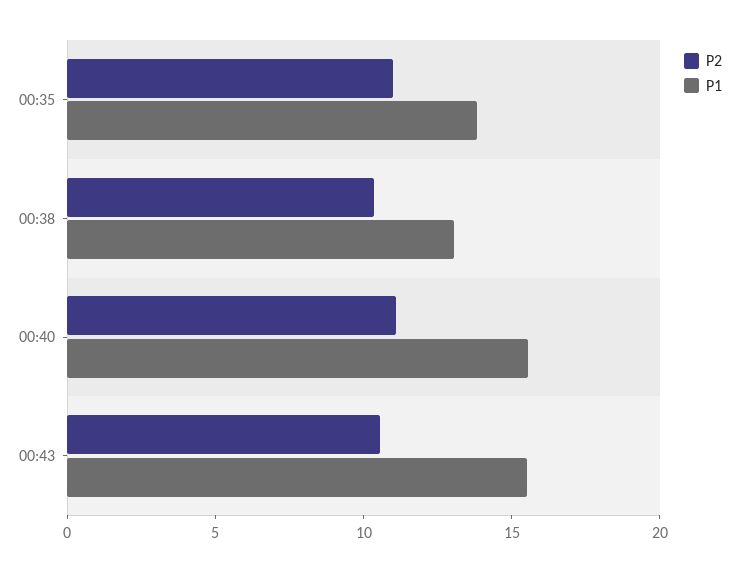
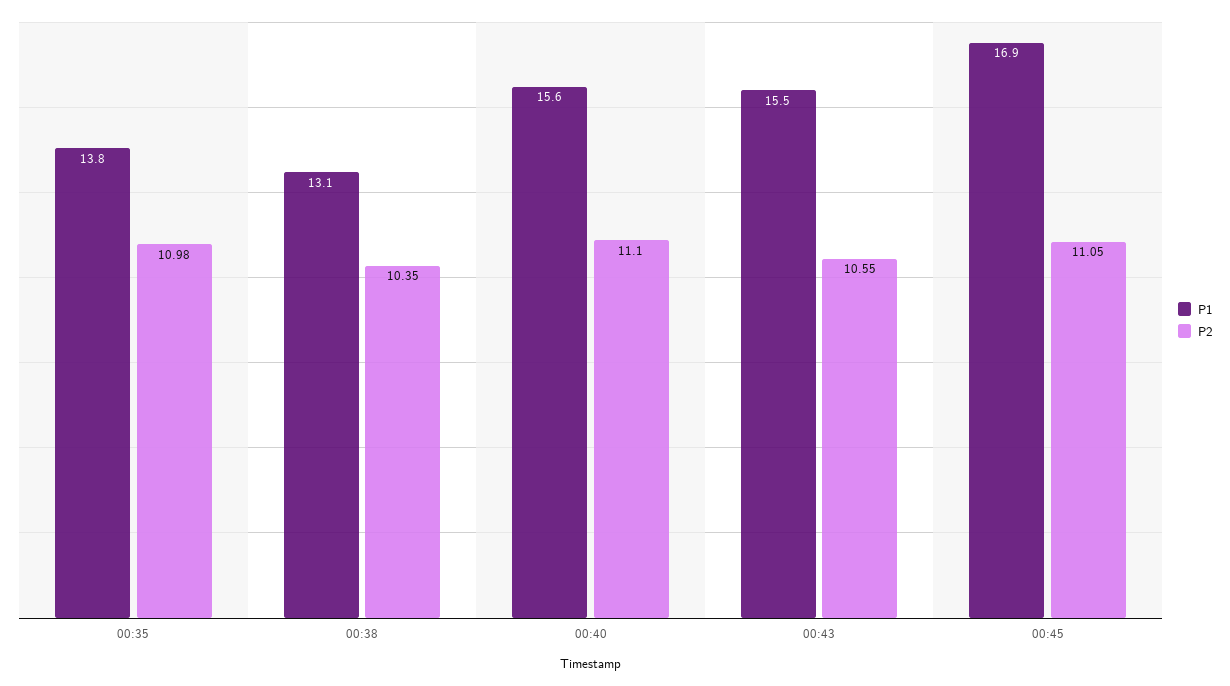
P1, 00:45: none -> 16.9
P2, 00:45: none -> 11.05

